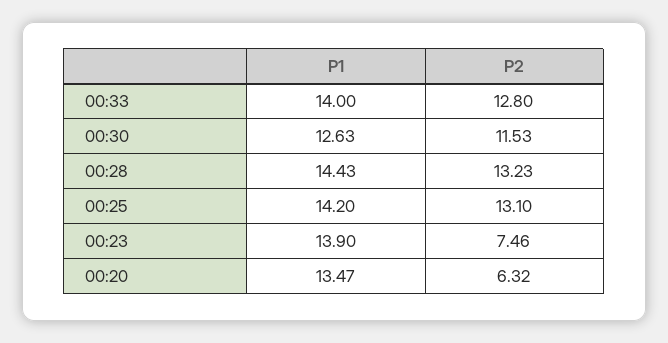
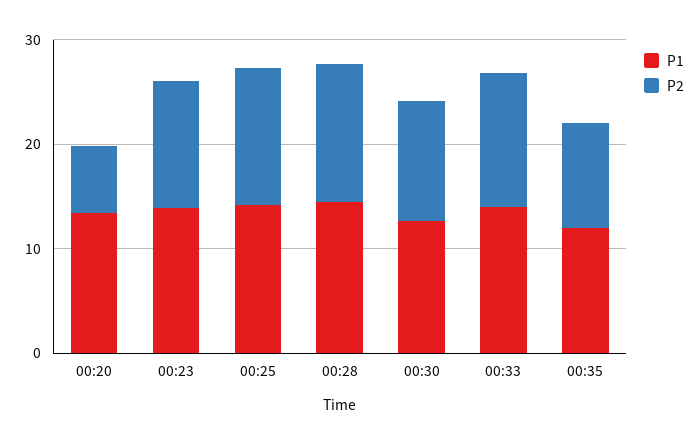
P2, 00:23: 7.46 -> 12
P1, 00:35: none -> 12
P2, 00:35: none -> 10

